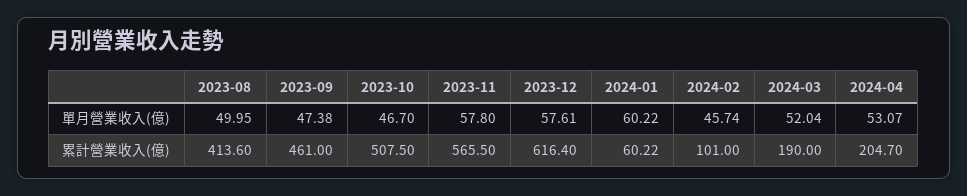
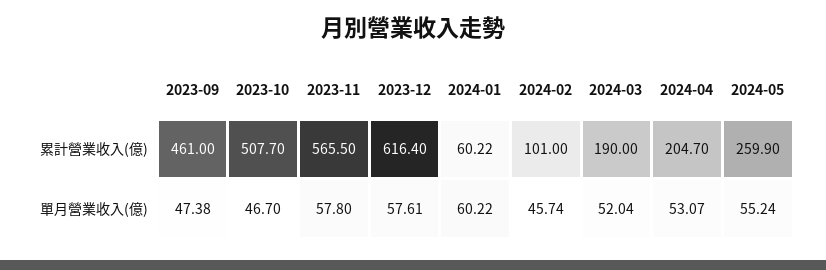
2023-08, 單月營業收入(億): 49.95 -> none
2023-08, 累計營業收入(億): 413.6 -> none
2023-10, 累計營業收入(億): 507.5 -> 507.7
2024-05, 累計營業收入(億): none -> 259.9
2024-05, 單月營業收入(億): none -> 55.24

